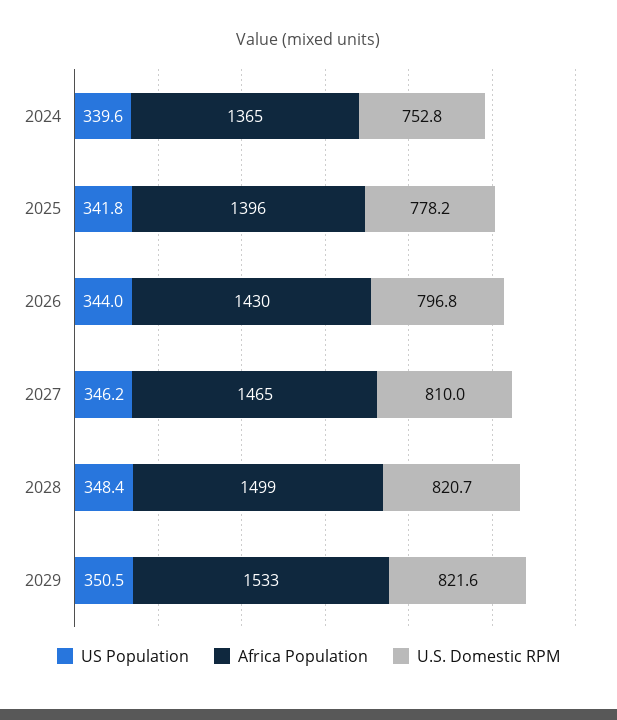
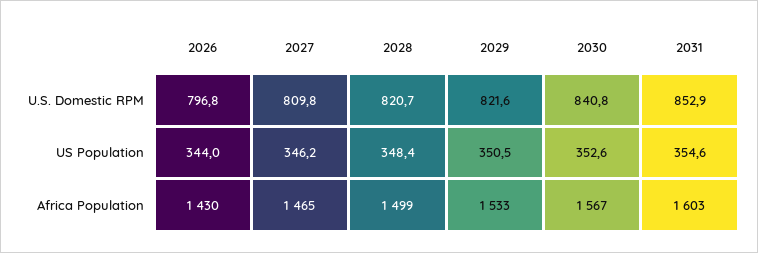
US Population, 2024: 339.6 -> none
Africa Population, 2024: 1365 -> none
U.S. Domestic RPM, 2024: 752.8 -> none
US Population, 2025: 341.8 -> none
Africa Population, 2025: 1396 -> none
U.S. Domestic RPM, 2025: 778.2 -> none
U.S. Domestic RPM, 2027: 810 -> 809.8
U.S. Domestic RPM, 2030: none -> 840.8
U.S. Domestic RPM, 2031: none -> 852.9
US Population, 2030: none -> 352.6
US Population, 2031: none -> 354.6
Africa Population, 2030: none -> 1567
Africa Population, 2031: none -> 1603

